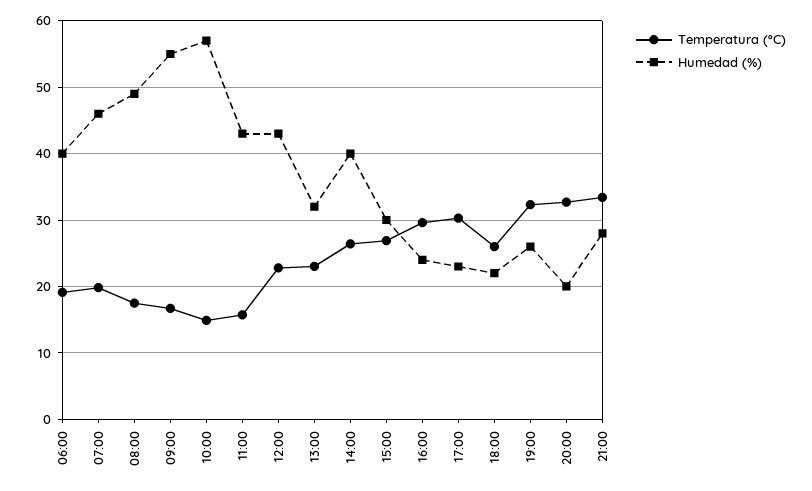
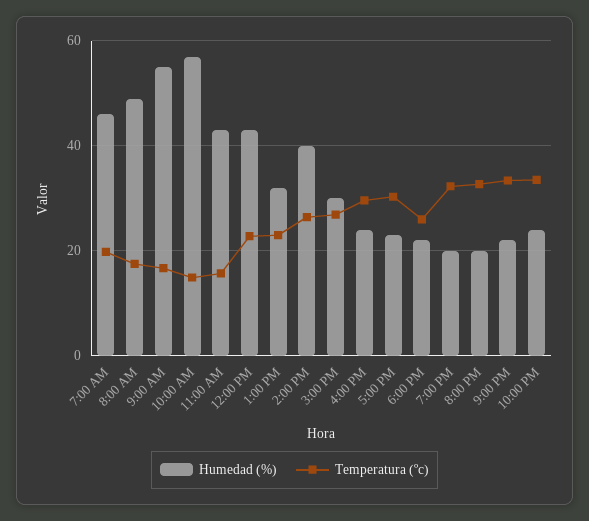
Temperatura (ºC), 06:00: 19 -> none
Humedad (%), 06:00: 40 -> none
Humedad (%), 19:00: 26 -> 20
Humedad (%), 21:00: 28 -> 22
Humedad (%), 10:00 PM: none -> 24
Temperatura (ºC), 10:00 PM: none -> 34

